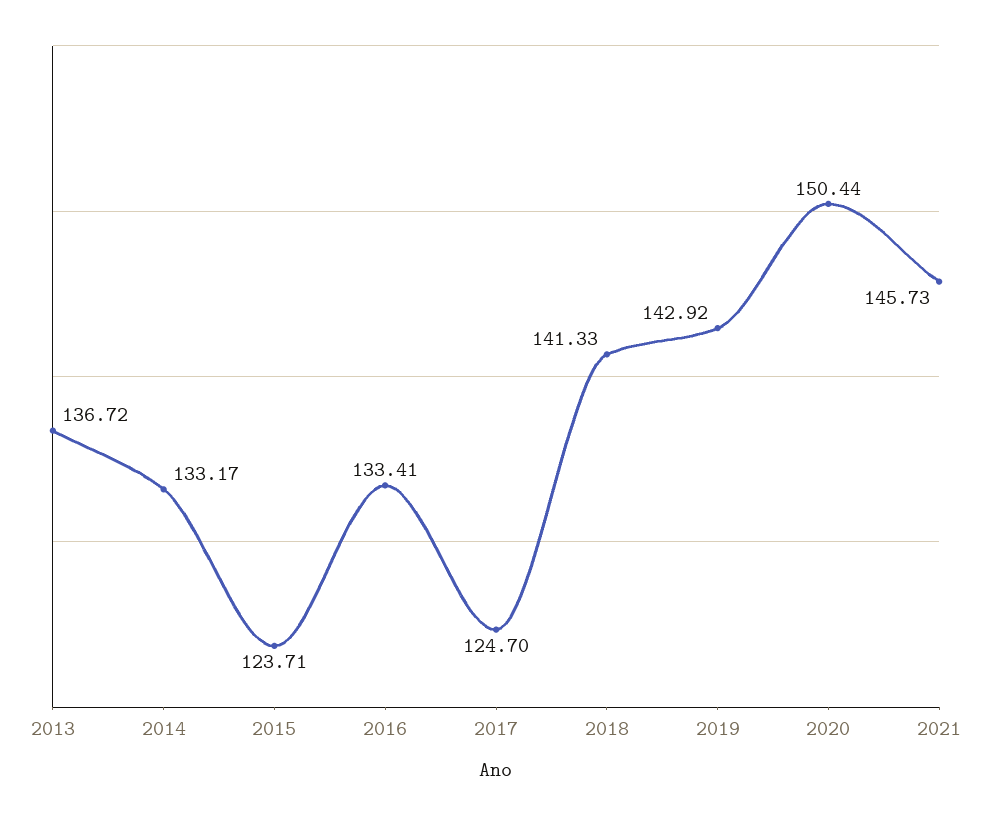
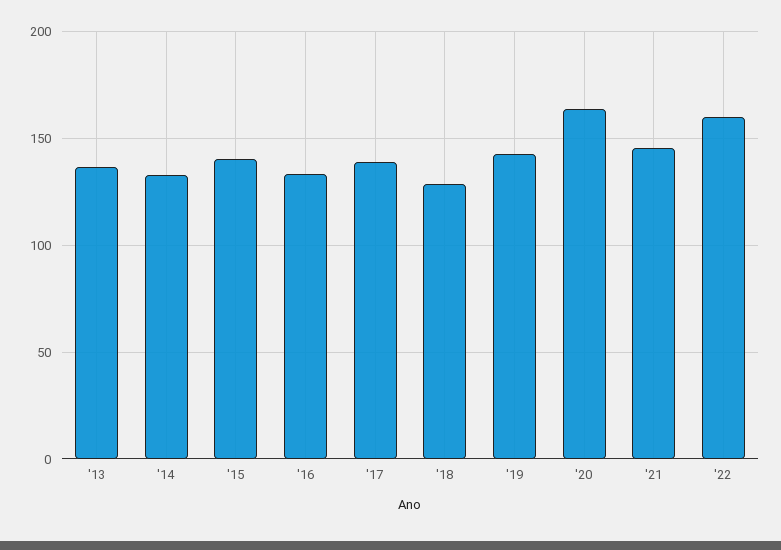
2015: 123.71 -> 140
2017: 124.7 -> 140
2018: 141.33 -> 130
2020: 150.44 -> 165
'22: none -> 160

